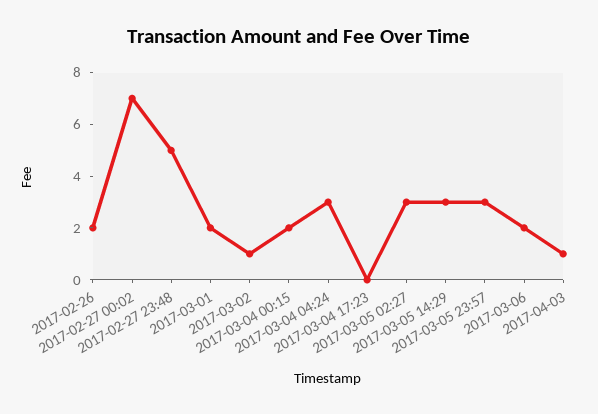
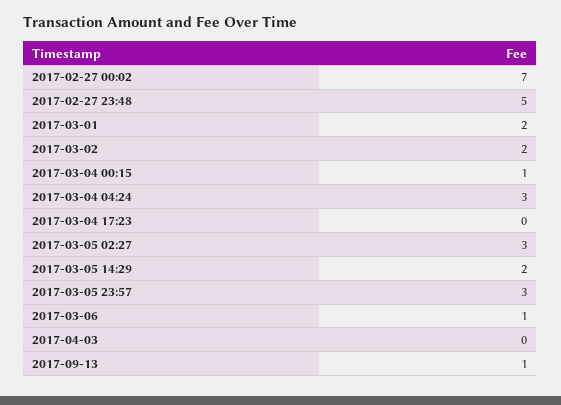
2017-02-26: 2 -> none
2017-03-02: 1 -> 2
2017-03-04 00:15: 2 -> 1
2017-03-05 14:29: 3 -> 2
2017-03-06: 2 -> 1
2017-04-03: 1 -> 0
2017-09-13: none -> 1

